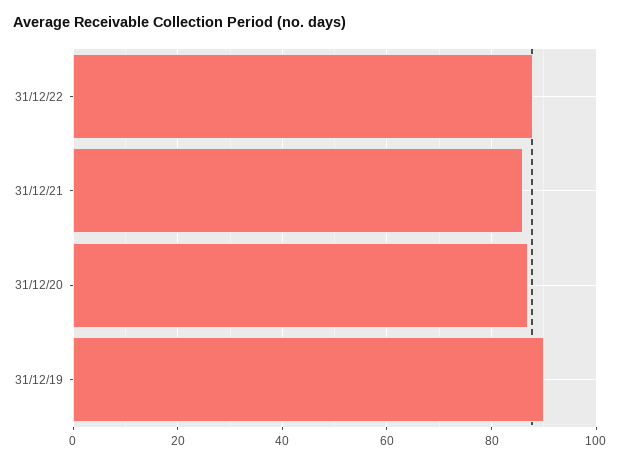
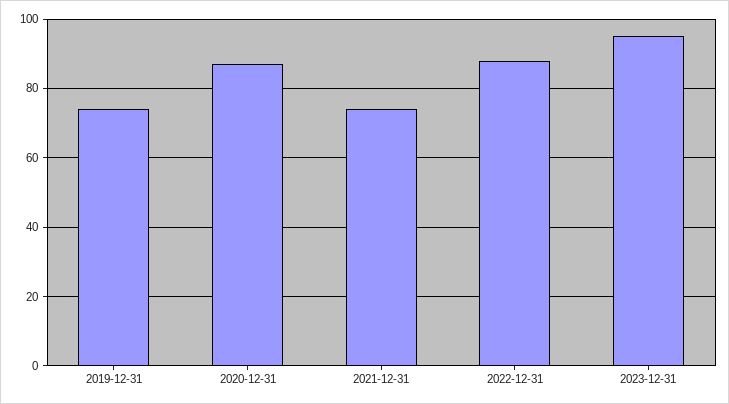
31/12/21: 85 -> 75
31/12/19: 90 -> 75
2023-12-31: none -> 95

